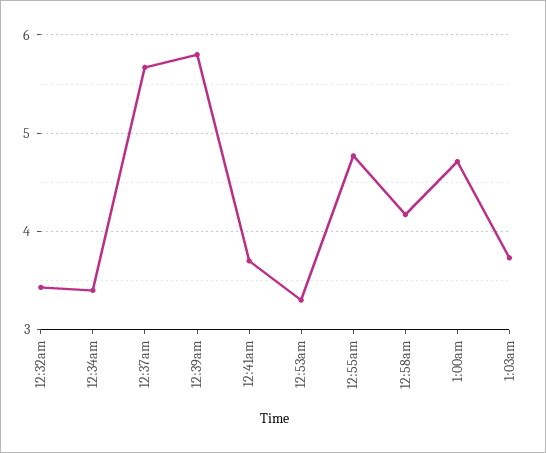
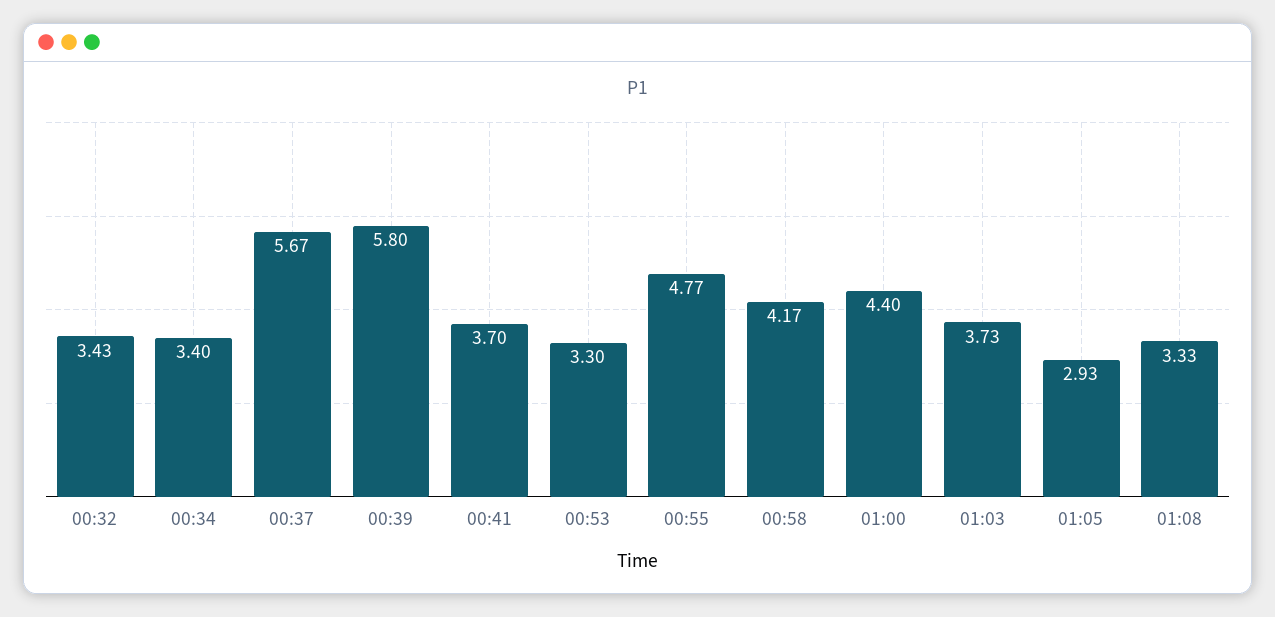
1:00am: 4.7 -> 4.4
01:05: none -> 2.93
01:08: none -> 3.33

